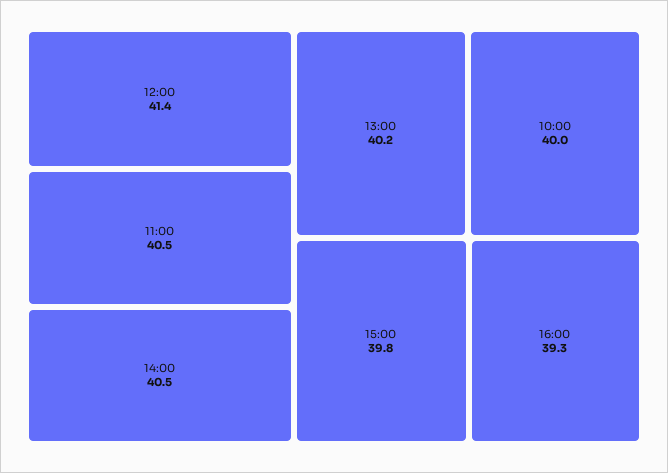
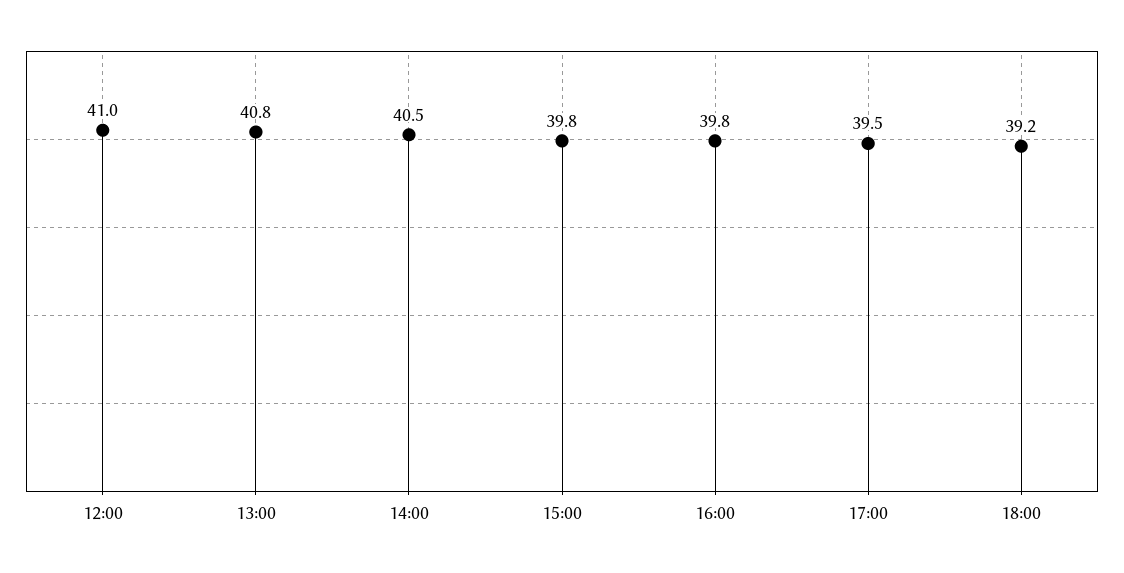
12:00: 41.4 -> 41
11:00: 40.5 -> none
13:00: 40.2 -> 40.8
10:00: 40 -> none
16:00: 39.3 -> 39.8
17:00: none -> 39.5
18:00: none -> 39.2

